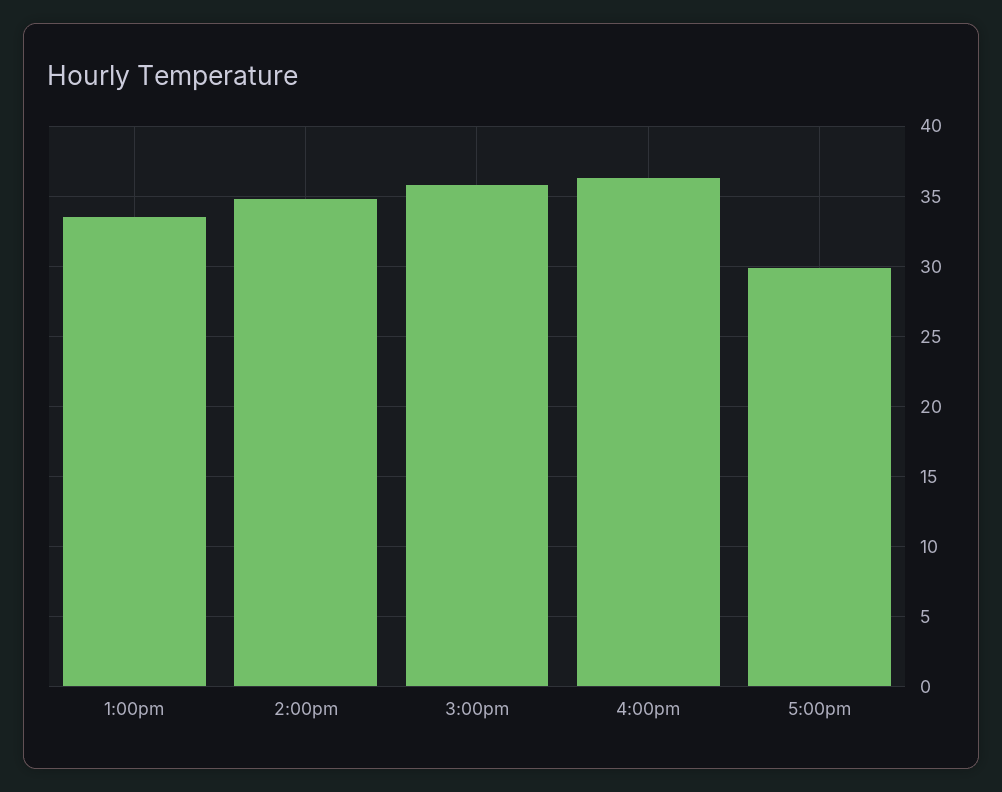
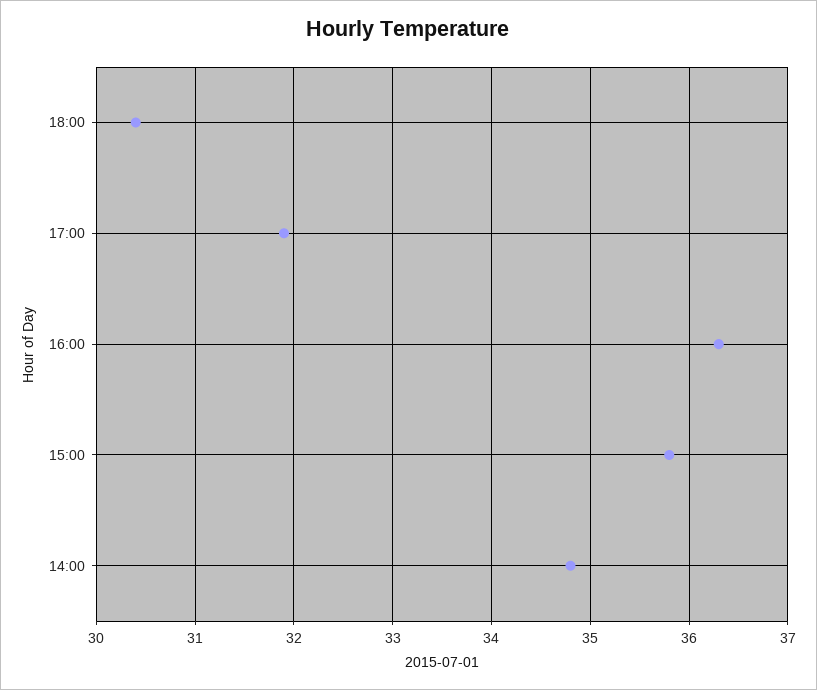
1:00pm: 33.5 -> none
5:00pm: 30 -> 31.9
18:00: none -> 30.4

